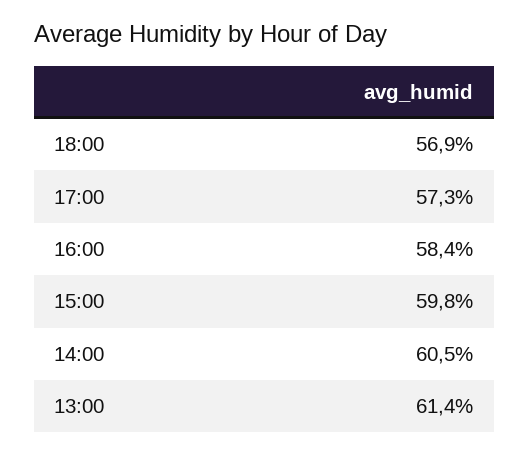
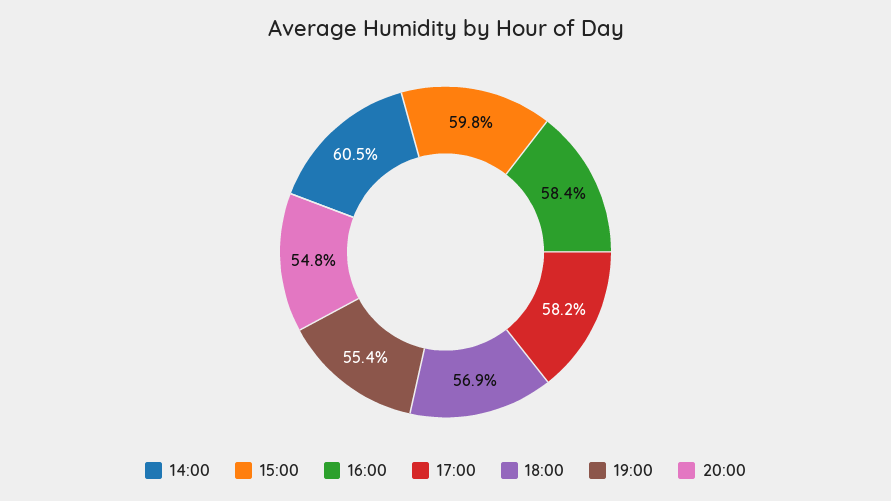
17:00: 57.3 -> 58.2
13:00: 61.4 -> none
19:00: none -> 55.4
20:00: none -> 54.8

